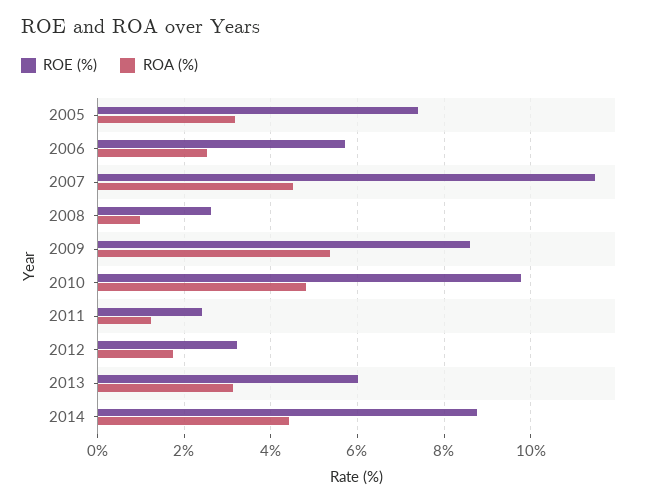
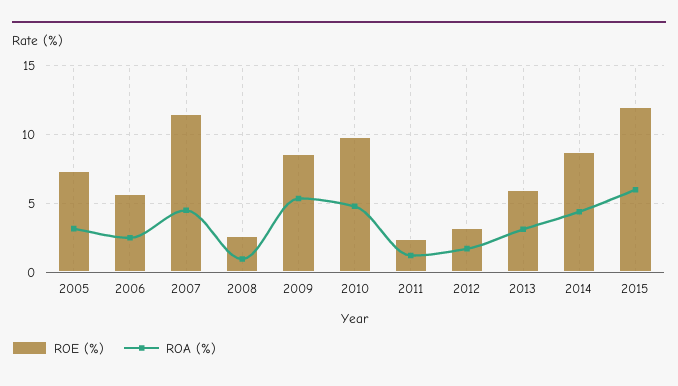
ROE (%), 2015: none -> 12
ROA (%), 2015: none -> 6

